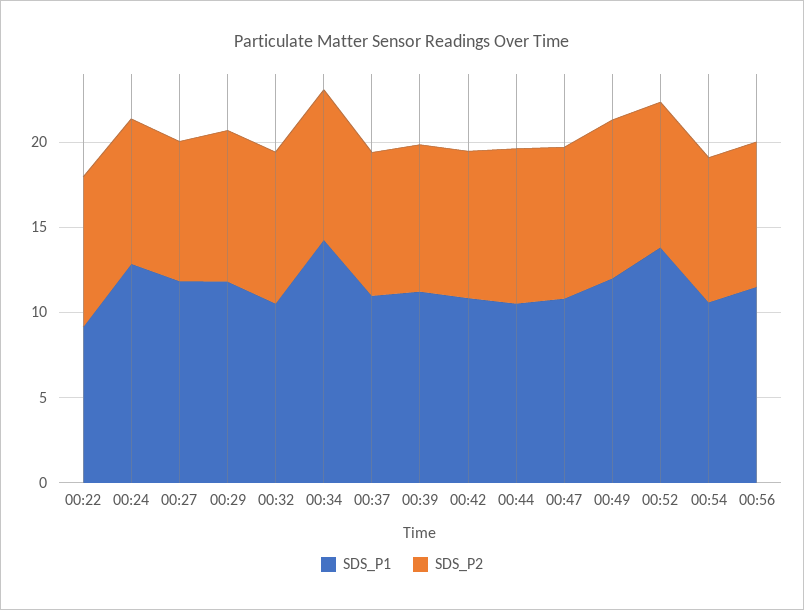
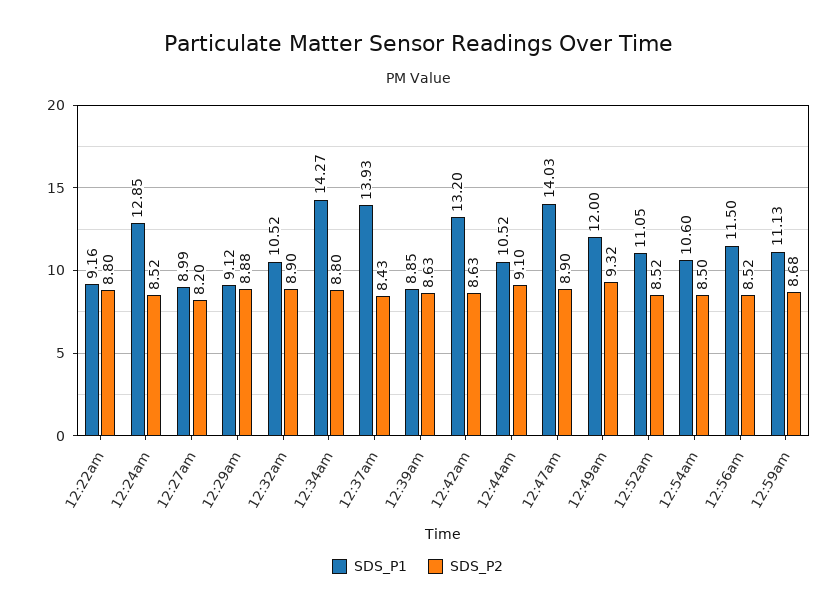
SDS_P1, 00:27: 12 -> 8.99
SDS_P1, 00:29: 12 -> 9.12
SDS_P1, 00:37: 11 -> 13.93
SDS_P1, 00:39: 11 -> 8.85
SDS_P1, 00:42: 11 -> 13.2
SDS_P1, 00:47: 11 -> 14.03
SDS_P1, 00:52: 14 -> 11.05
SDS_P1, 12:59am: none -> 11.13
SDS_P2, 12:59am: none -> 8.68

